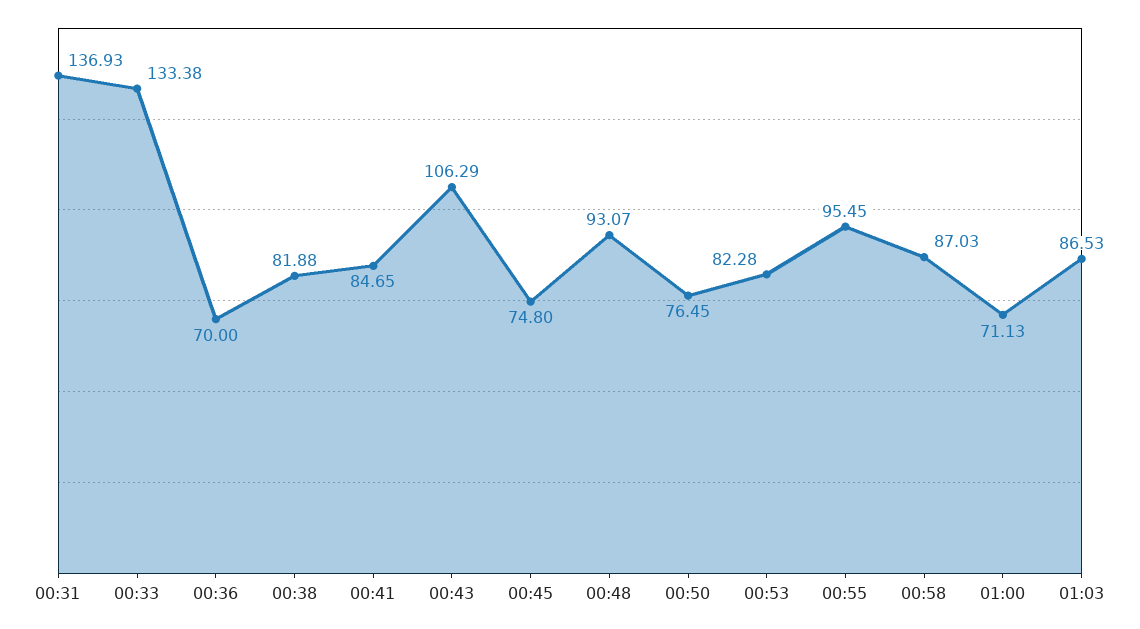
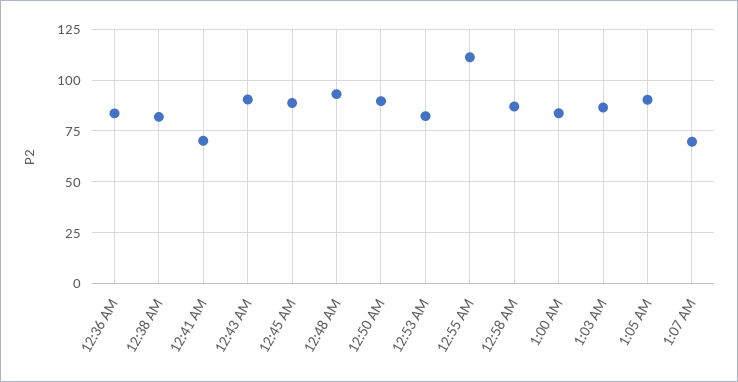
00:31: 136.93 -> none
00:33: 133.38 -> none
00:36: 70 -> 85
00:41: 84.65 -> 70
00:43: 106.29 -> 90
00:45: 74.8 -> 90
00:50: 76.45 -> 90
00:55: 95.45 -> 110
01:00: 71.13 -> 85
1:05 AM: none -> 90
1:07 AM: none -> 70

